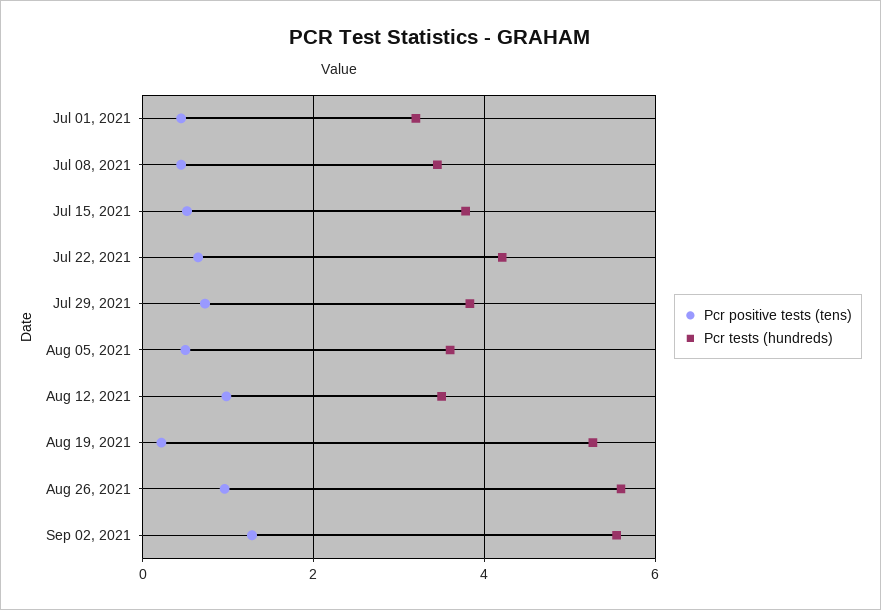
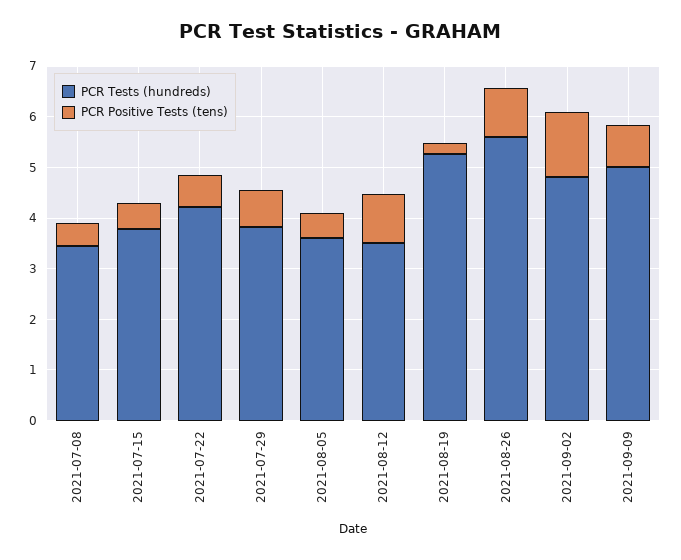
Pcr positive tests (tens), Jul 01, 2021: 0.4 -> none
Pcr tests (hundreds), Jul 01, 2021: 3.2 -> none
Pcr tests (hundreds), Sep 02, 2021: 5.6 -> 4.8
Pcr tests (hundreds), 2021-09-09: none -> 5
Pcr positive tests (tens), 2021-09-09: none -> 0.8

